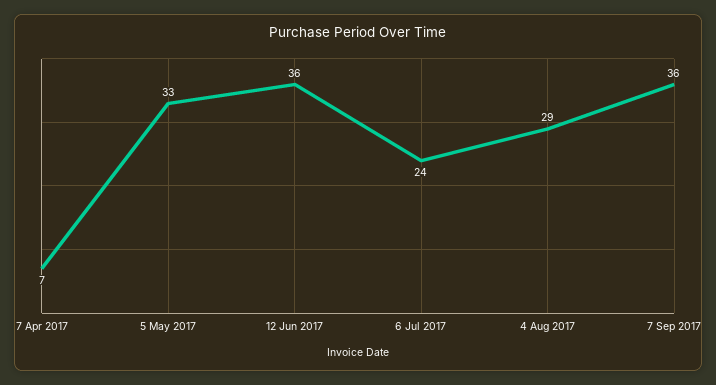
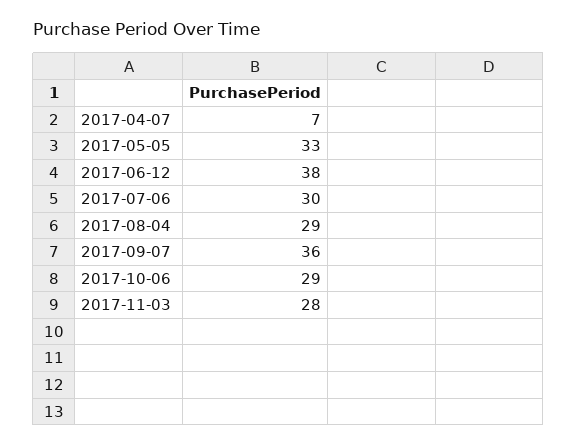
12 Jun 2017: 36 -> 38
6 Jul 2017: 24 -> 30
2017-10-06: none -> 29
2017-11-03: none -> 28

